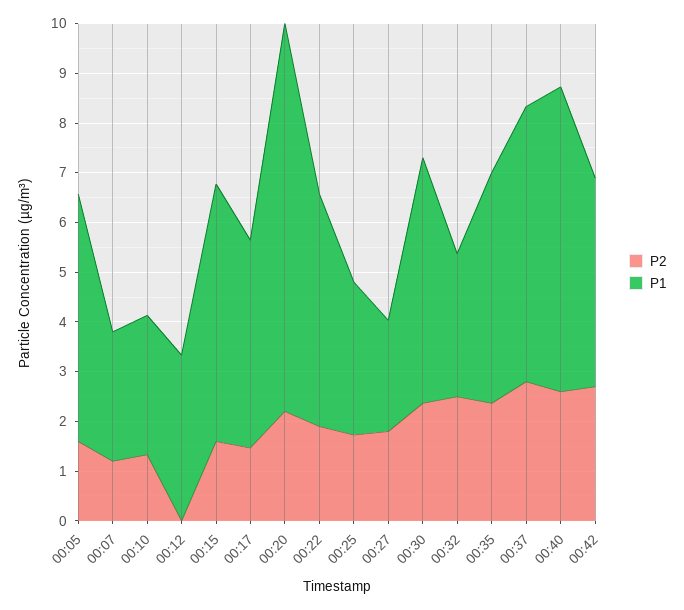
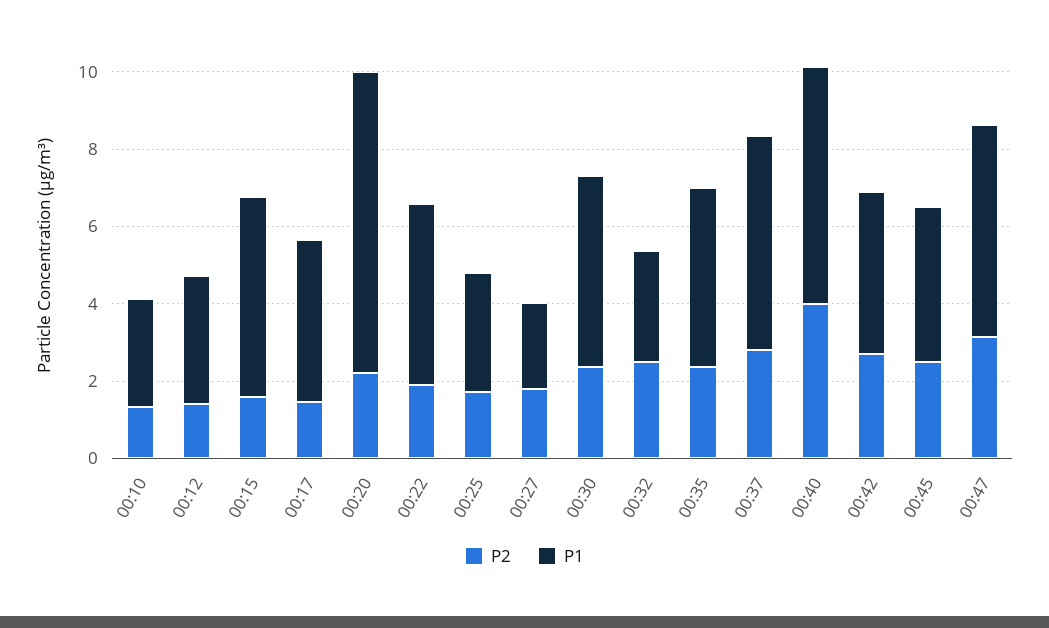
P2, 00:05: 1.6 -> none
P1, 00:05: 5 -> none
P2, 00:07: 1.2 -> none
P1, 00:07: 2.6 -> none
P2, 00:12: 0 -> 1.5
P2, 00:40: 2.6 -> 4
P2, 00:45: none -> 2.5
P1, 00:45: none -> 4
P2, 00:47: none -> 3
P1, 00:47: none -> 5.5

